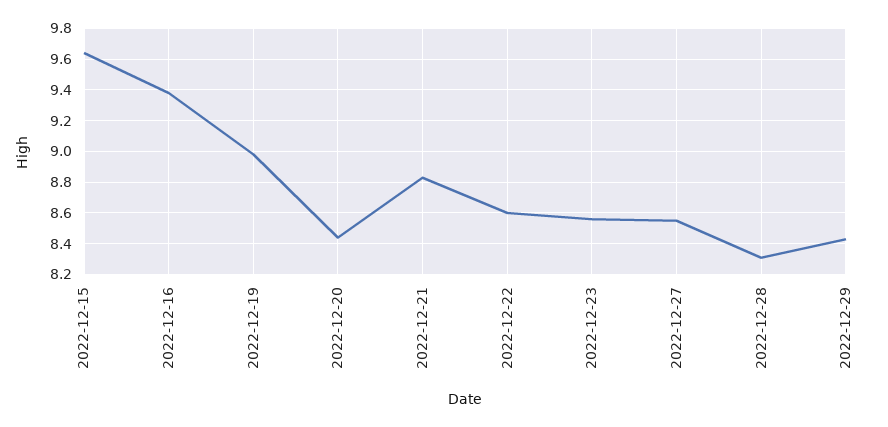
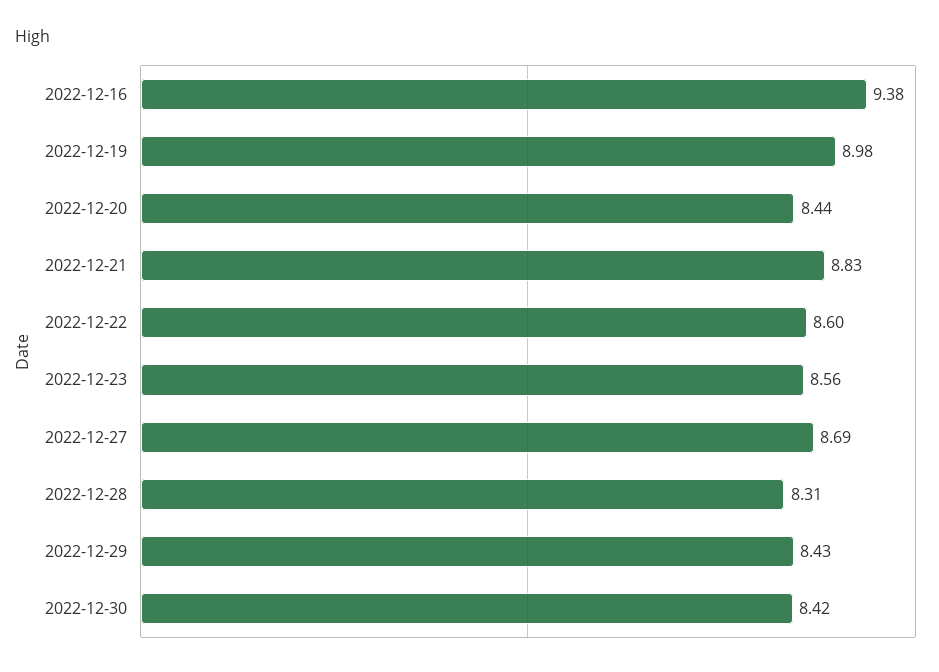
2022-12-15: 9.65 -> none
2022-12-27: 8.55 -> 8.69
2022-12-30: none -> 8.42

